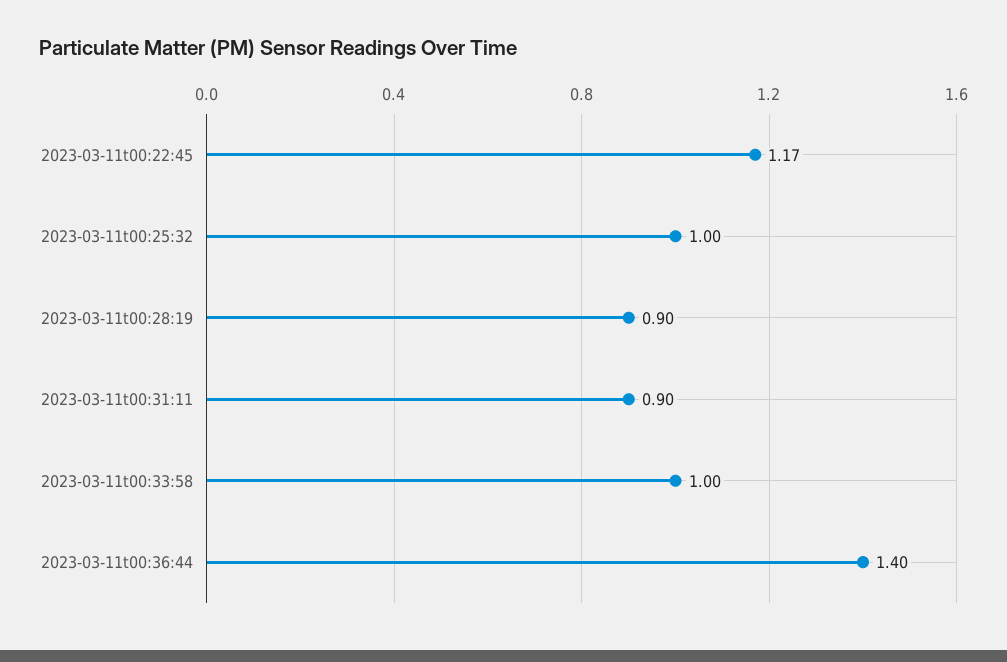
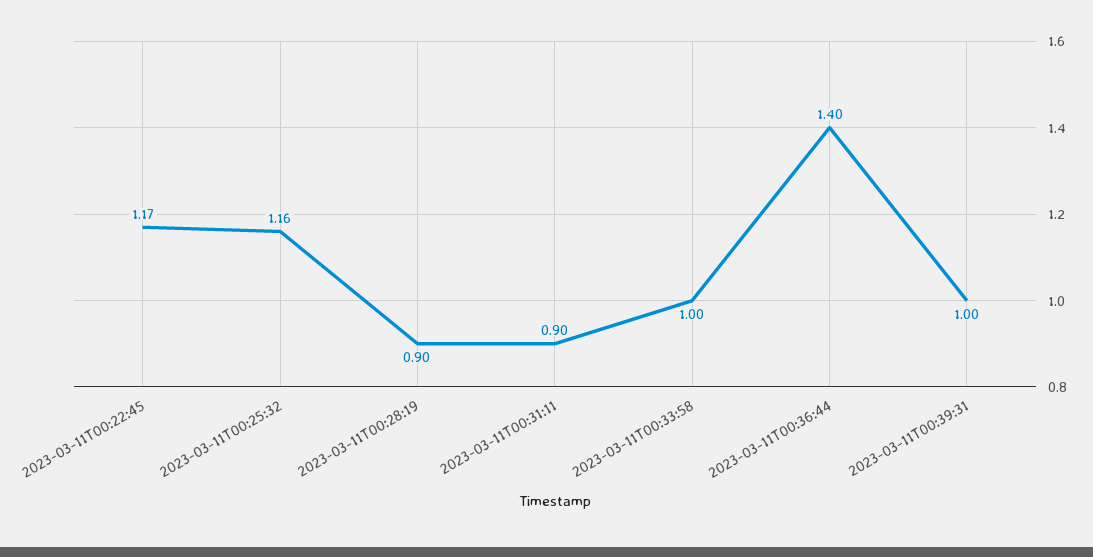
2023-03-11t00:25:32: 1 -> 1.16
2023-03-11T00:39:31: none -> 1

